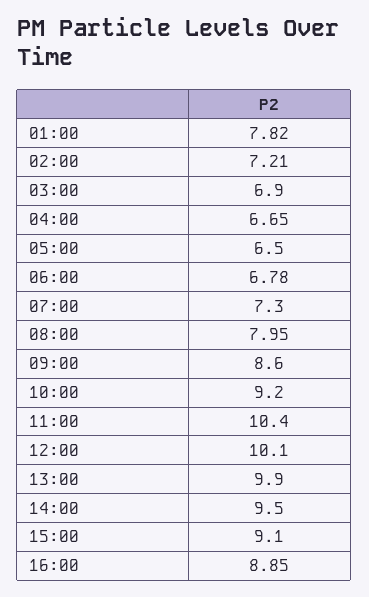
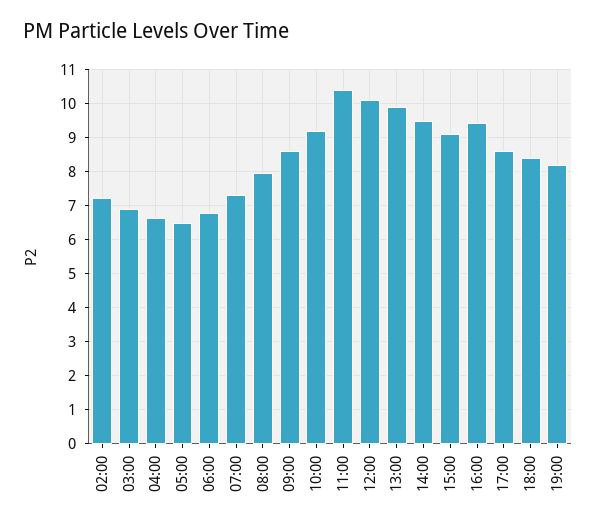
01:00: 7.82 -> none
16:00: 8.85 -> 9.4
17:00: none -> 8.6
18:00: none -> 8.4
19:00: none -> 8.2

